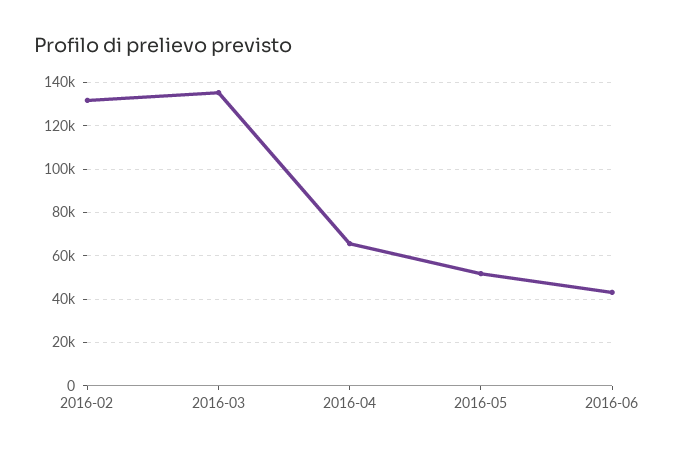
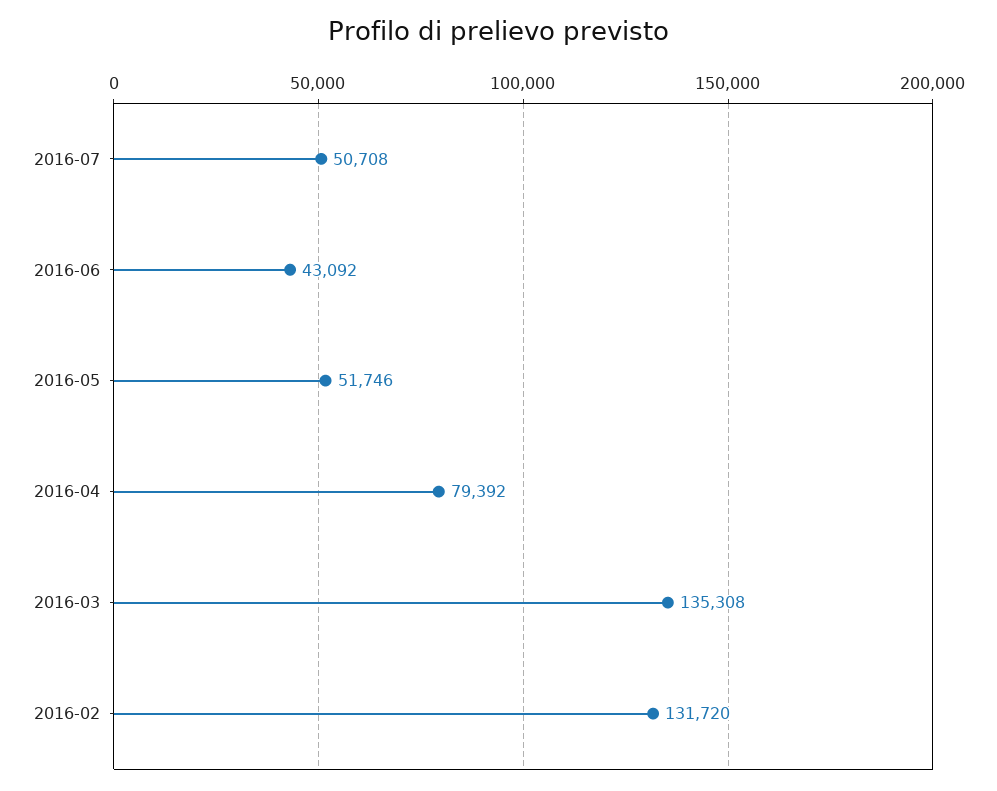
2016-04: 65000 -> 79392
2016-07: none -> 50708

